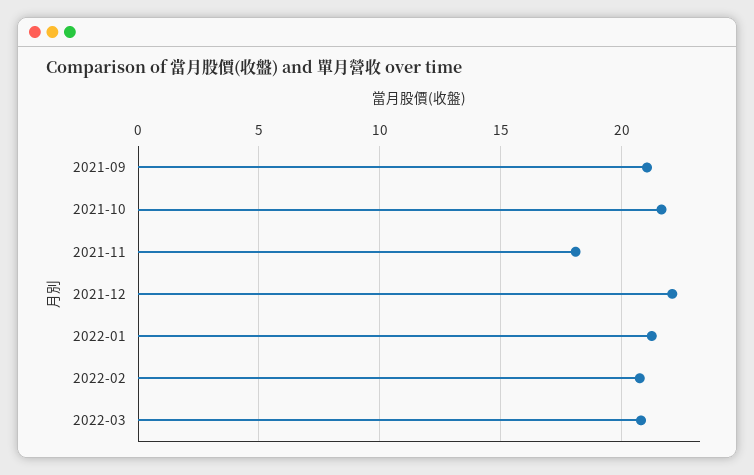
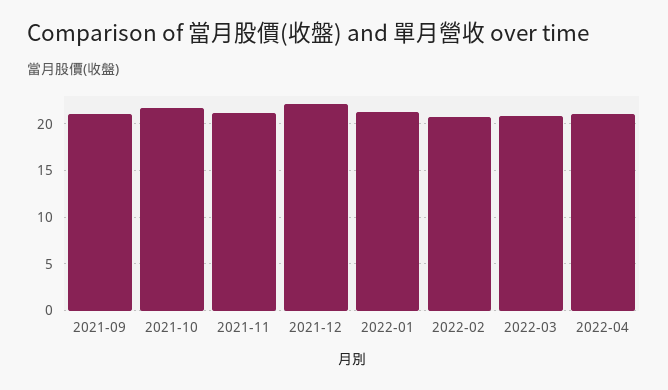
2021-11: 18 -> 21
2022-04: none -> 21

